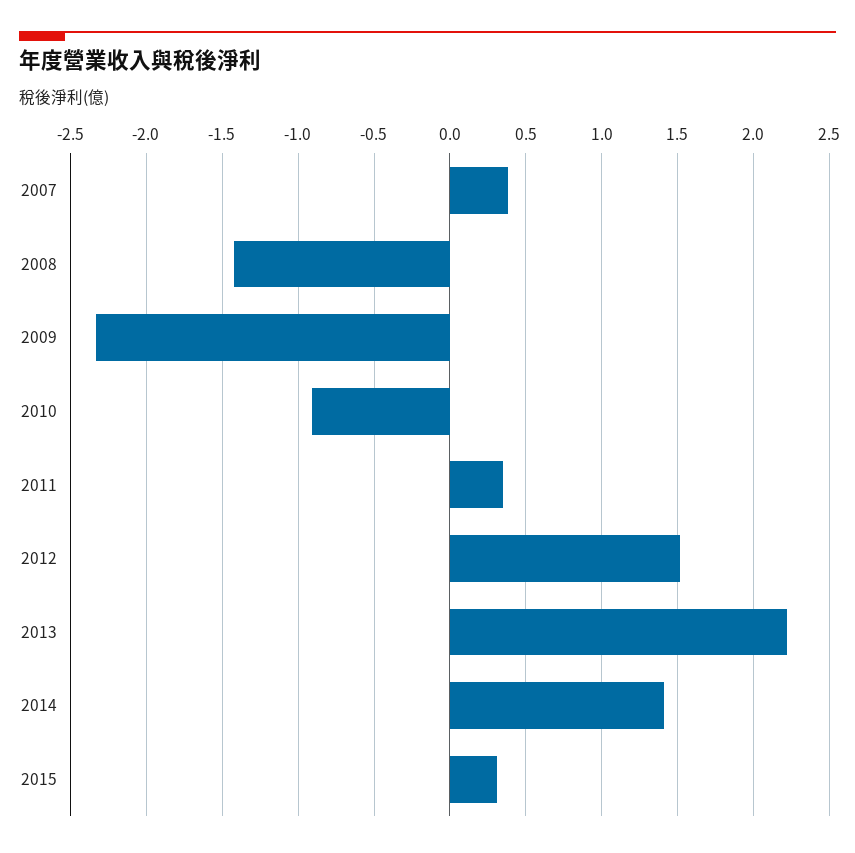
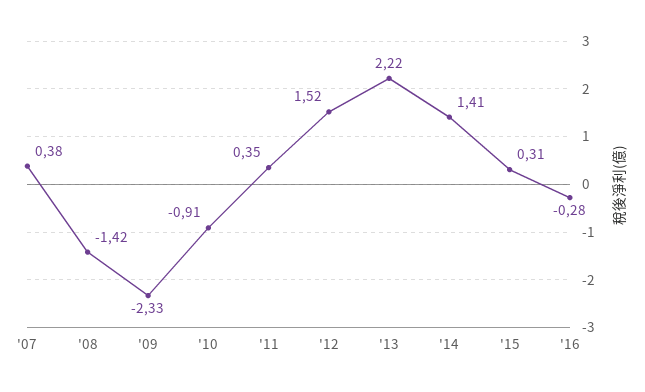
'16: none -> -0.28

